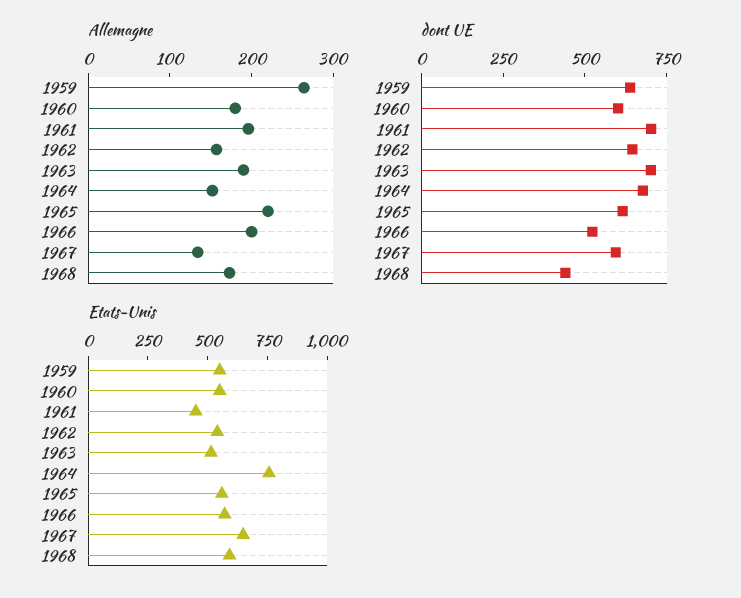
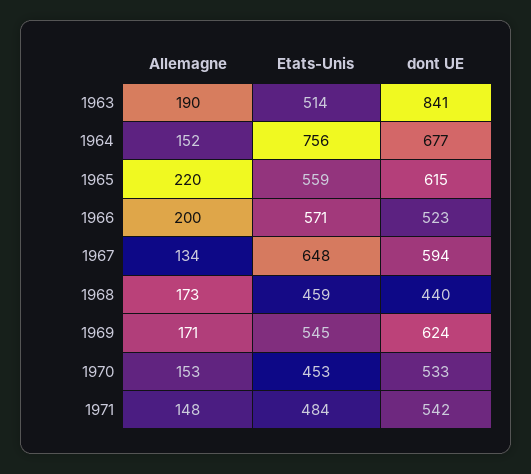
Allemagne, 1959: 260 -> none
Allemagne, 1960: 180 -> none
Allemagne, 1961: 200 -> none
Allemagne, 1962: 160 -> none
dont UE, 1959: 650 -> none
dont UE, 1960: 600 -> none
dont UE, 1961: 700 -> none
dont UE, 1962: 650 -> none
dont UE, 1963: 700 -> 841
Etats-Unis, 1959: 550 -> none
Etats-Unis, 1960: 550 -> none
Etats-Unis, 1961: 450 -> none
Etats-Unis, 1962: 550 -> none
Etats-Unis, 1968: 600 -> 459
Allemagne, 1969: none -> 171
Etats-Unis, 1969: none -> 545
dont UE, 1969: none -> 624
Allemagne, 1970: none -> 153
Etats-Unis, 1970: none -> 453
dont UE, 1970: none -> 533
Allemagne, 1971: none -> 148
Etats-Unis, 1971: none -> 484
dont UE, 1971: none -> 542

